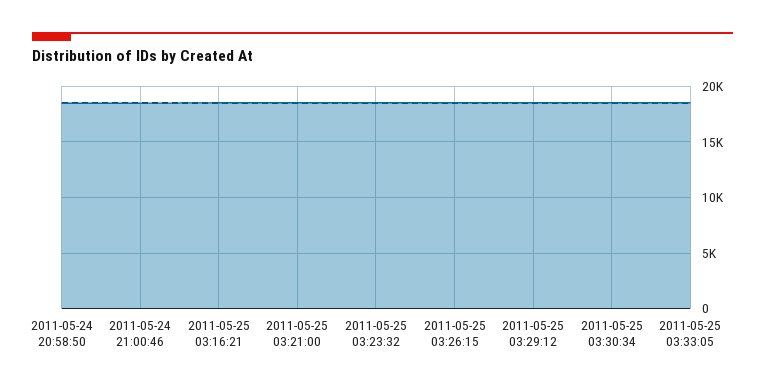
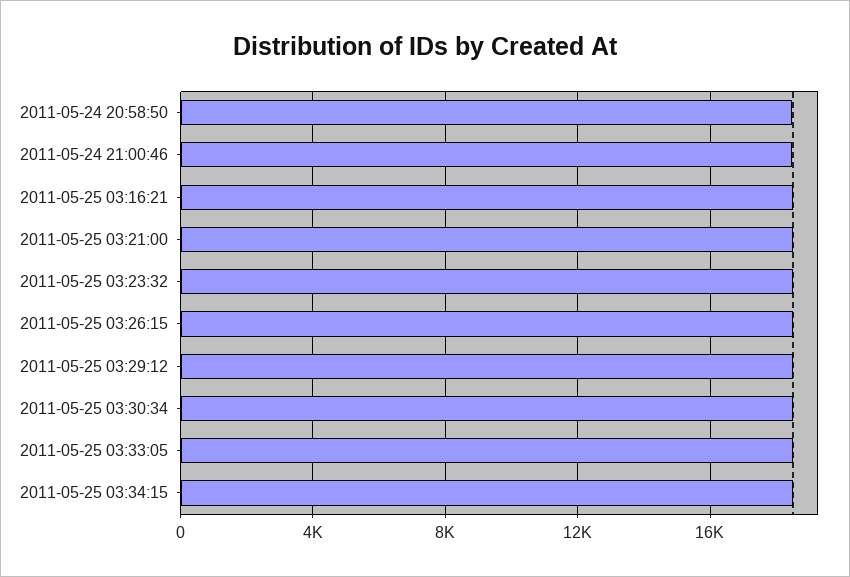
2011-05-25 03:34:15: none -> 18500

